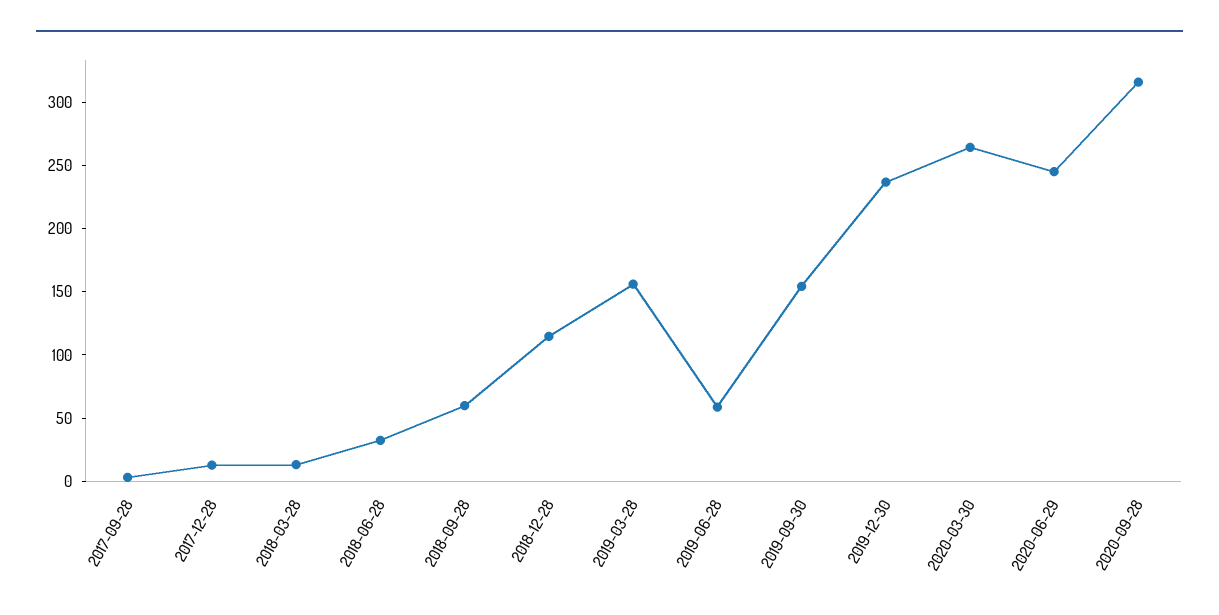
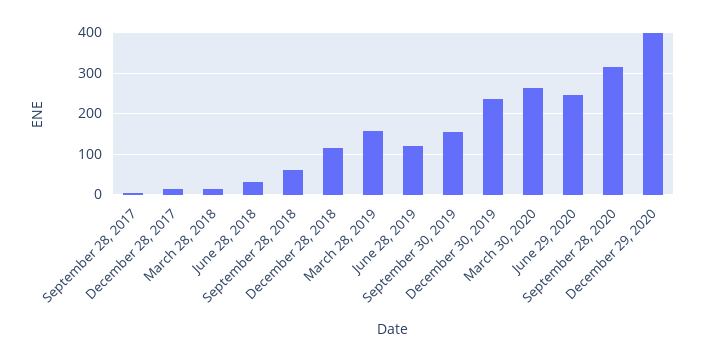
2019-06-28: 60 -> 120
December 29, 2020: none -> 400

